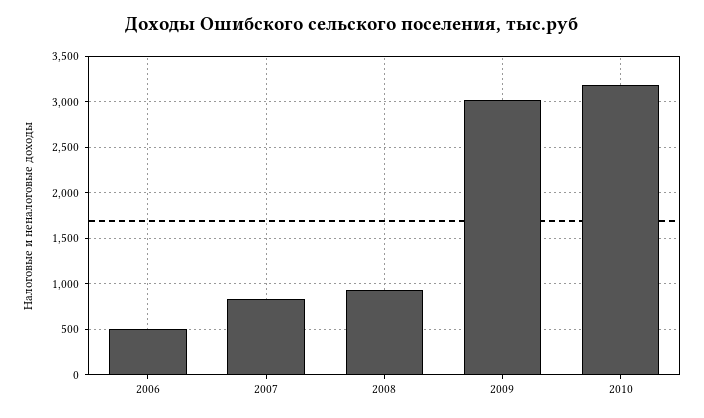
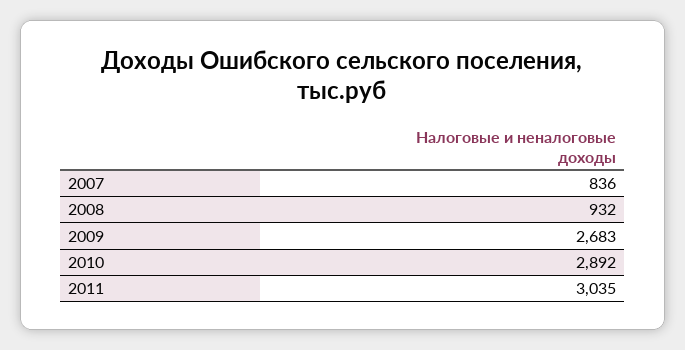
2006: 500 -> none
2009: 3000 -> 2683
2010: 3200 -> 2892
2011: none -> 3035

